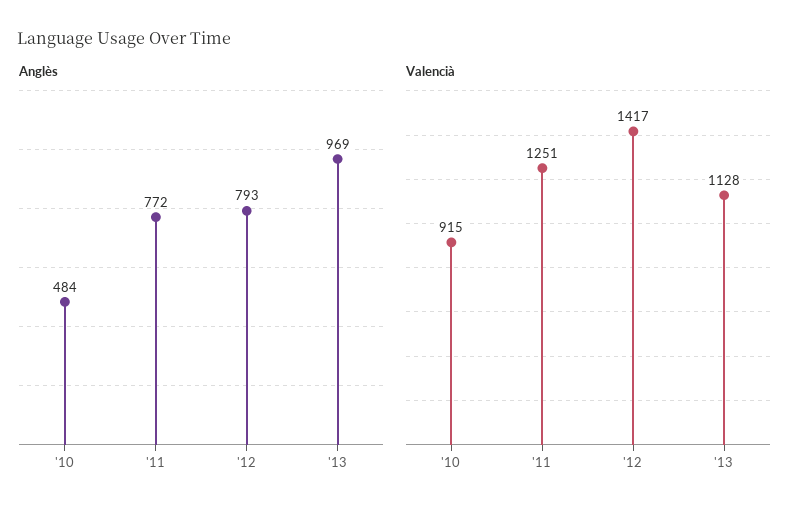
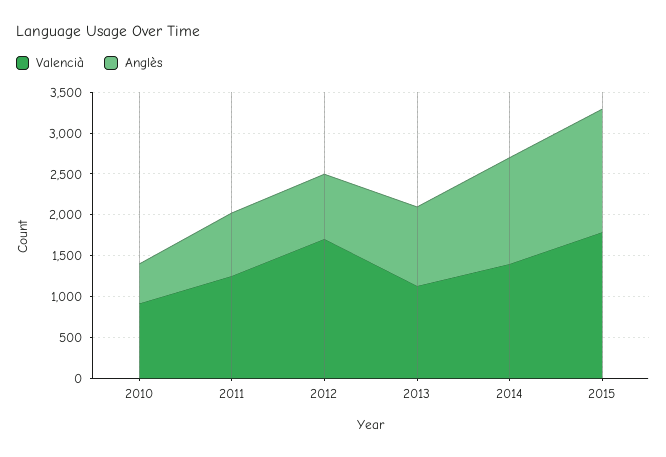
Valencià, '12: 1417 -> 1700
Valencià, 2014: none -> 1400
Anglès, 2014: none -> 1300
Valencià, 2015: none -> 1800
Anglès, 2015: none -> 1500

